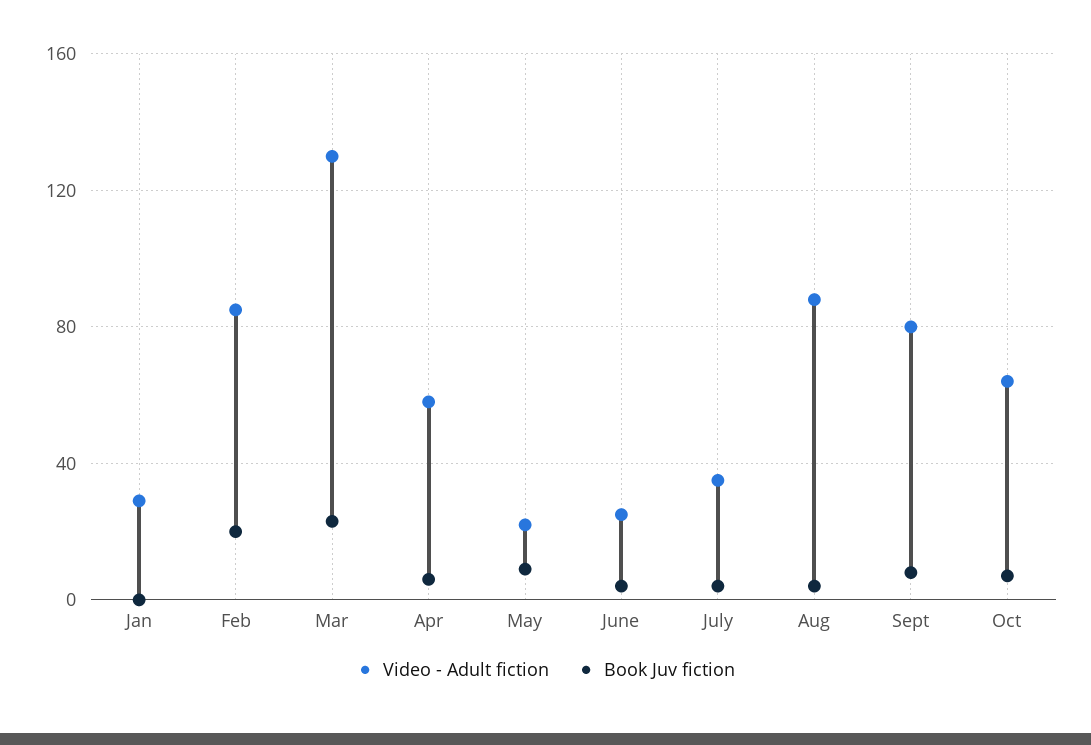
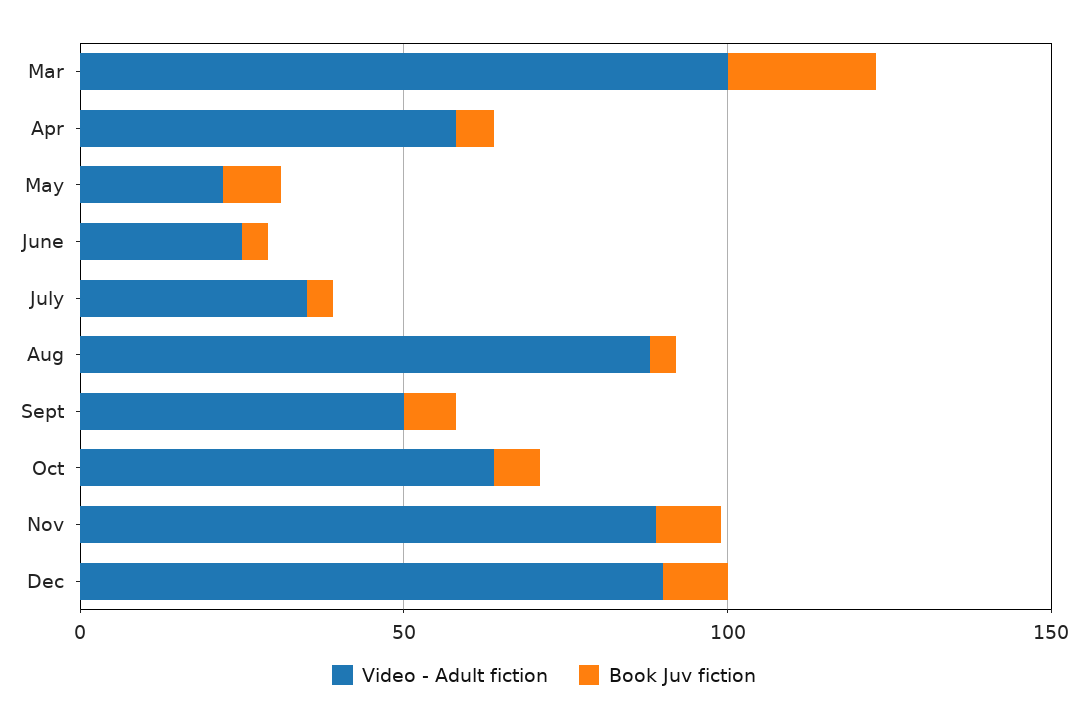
Video - Adult fiction, Jan: 30 -> none
Book Juv fiction, Jan: 0 -> none
Video - Adult fiction, Feb: 85 -> none
Book Juv fiction, Feb: 20 -> none
Video - Adult fiction, Mar: 130 -> 100
Video - Adult fiction, Sept: 80 -> 50
Video - Adult fiction, Nov: none -> 90
Book Juv fiction, Nov: none -> 10
Video - Adult fiction, Dec: none -> 90
Book Juv fiction, Dec: none -> 10

